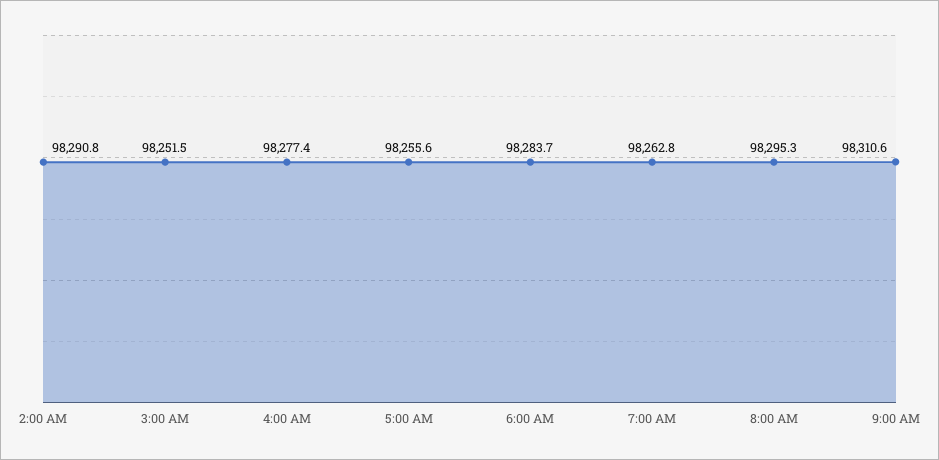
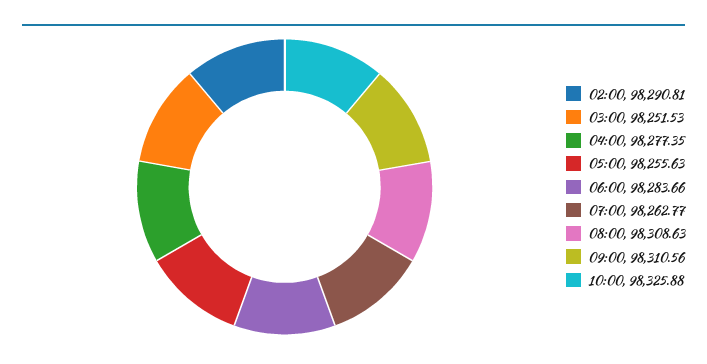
8:00 AM: 98295.3 -> 98308.63
10:00: none -> 98325.88

